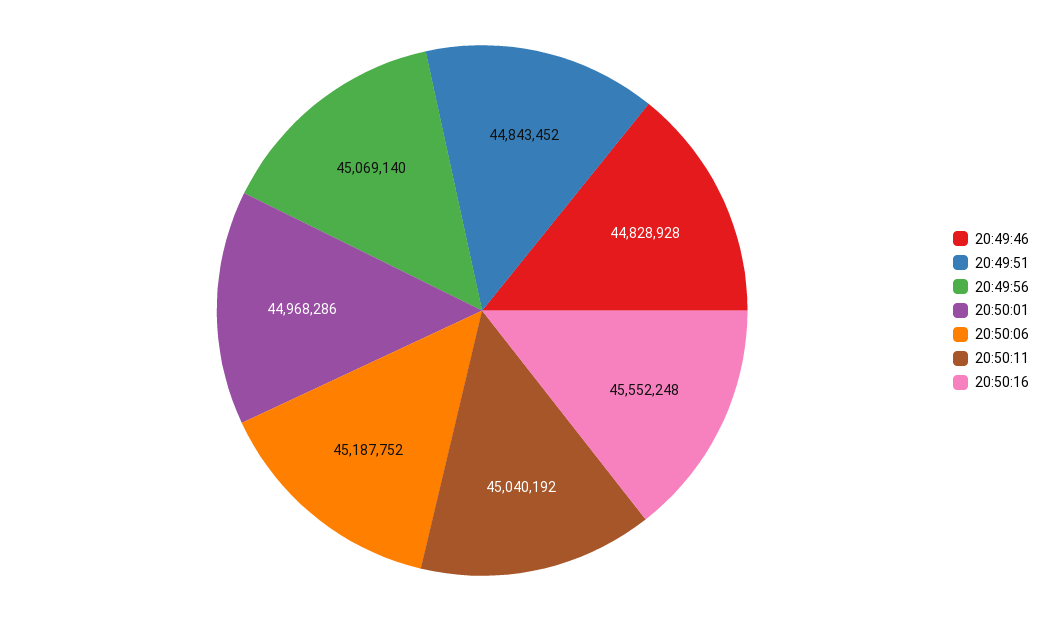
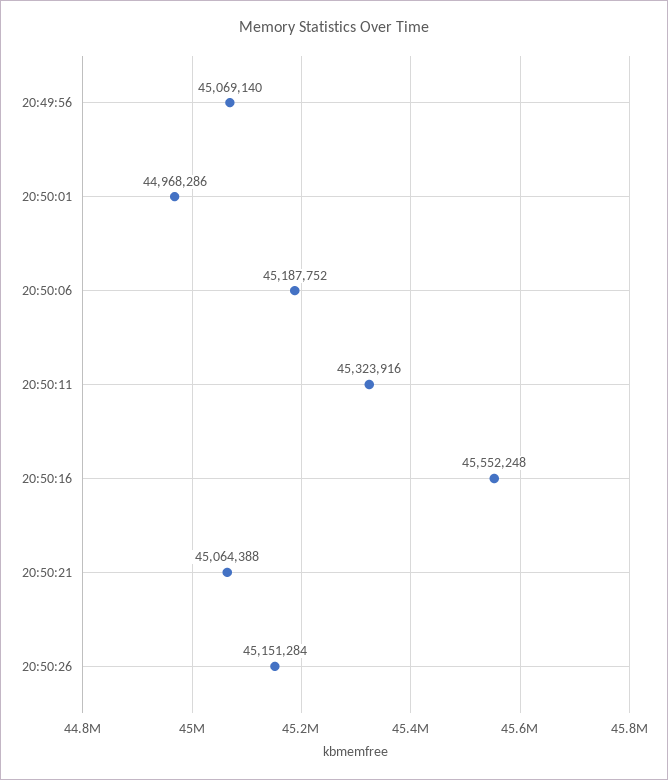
20:49:46: 44828928 -> none
20:49:51: 44843452 -> none
20:50:11: 45040192 -> 45323916
20:50:21: none -> 45064388
20:50:26: none -> 45151284

